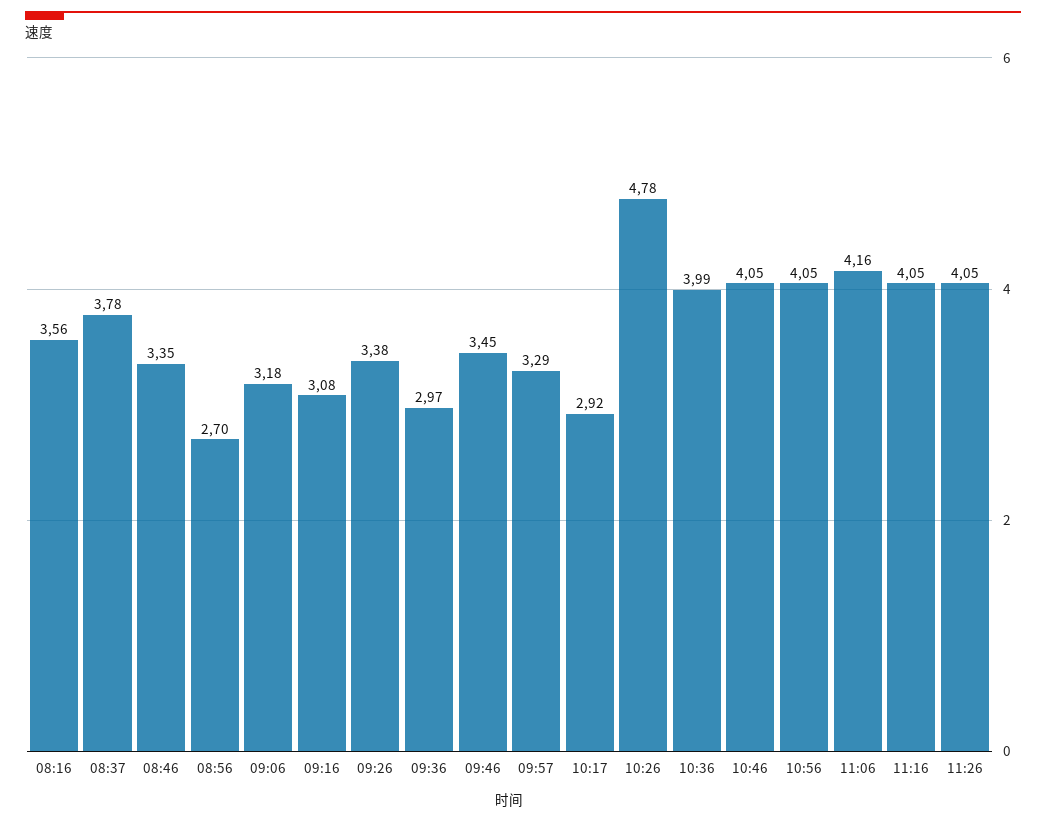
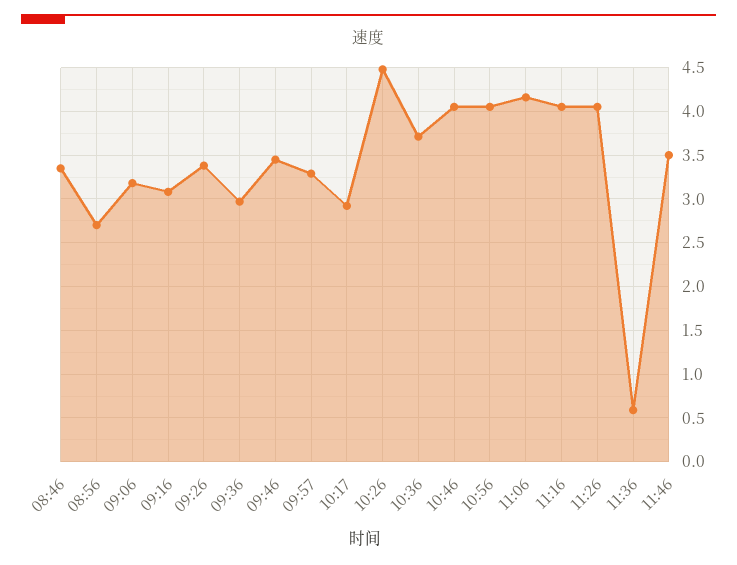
08:16: 3.56 -> none
08:37: 3.78 -> none
10:26: 4.78 -> 4.5
10:36: 3.99 -> 3.7
11:36: none -> 0.6
11:46: none -> 3.5

